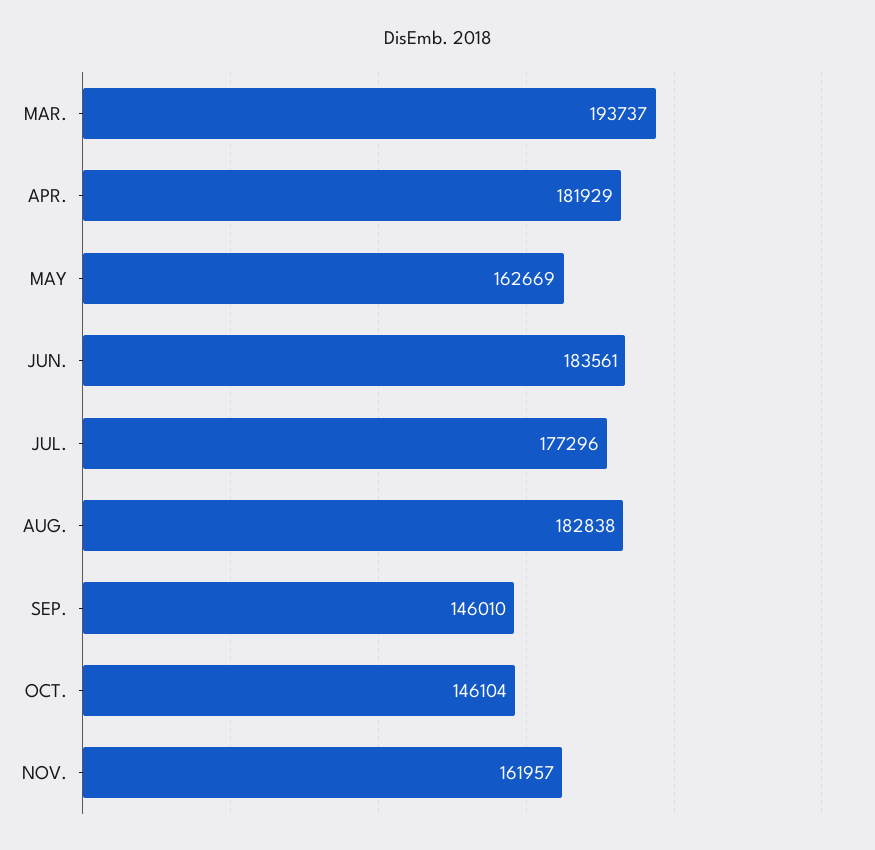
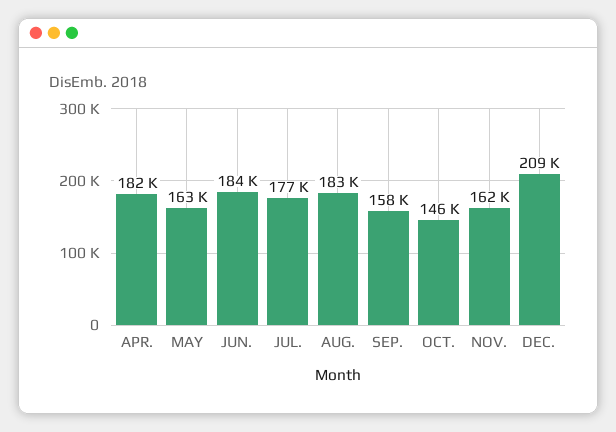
MAR.: 193737 -> none
SEP.: 146010 -> 158000
DEC.: none -> 209000

